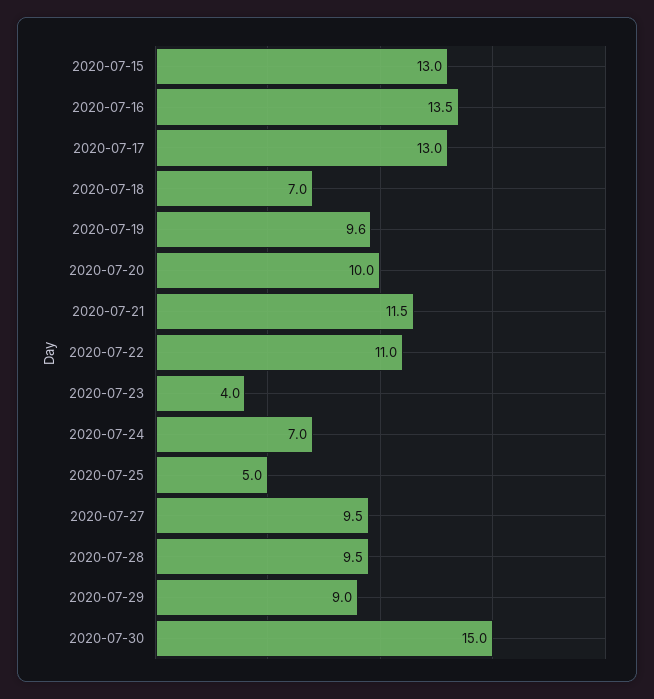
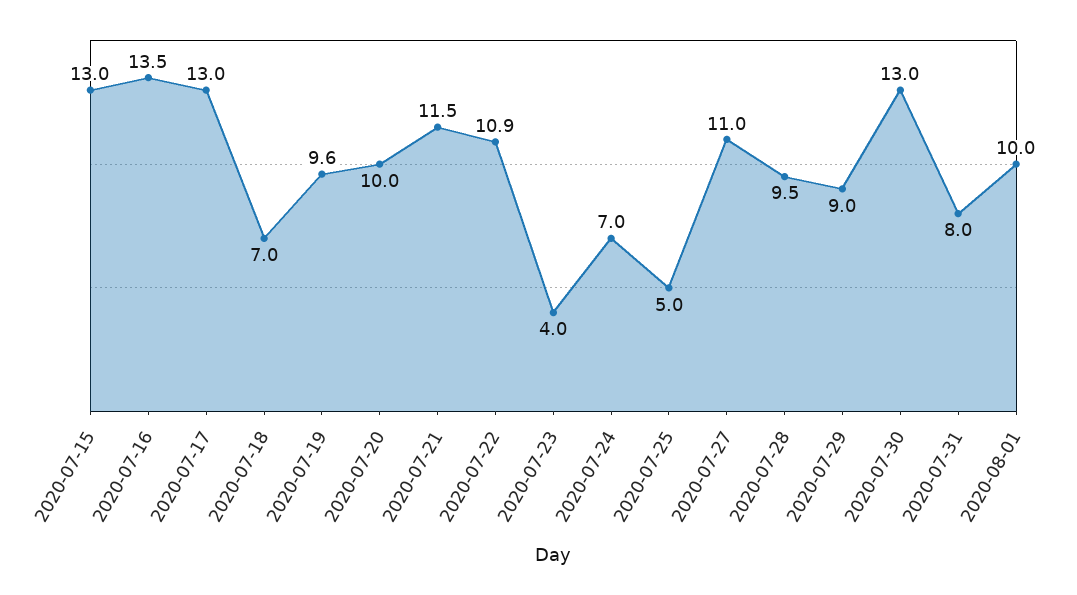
2020-07-22: 11 -> 10.9
2020-07-27: 9.5 -> 11
2020-07-30: 15 -> 13
2020-07-31: none -> 8
2020-08-01: none -> 10

